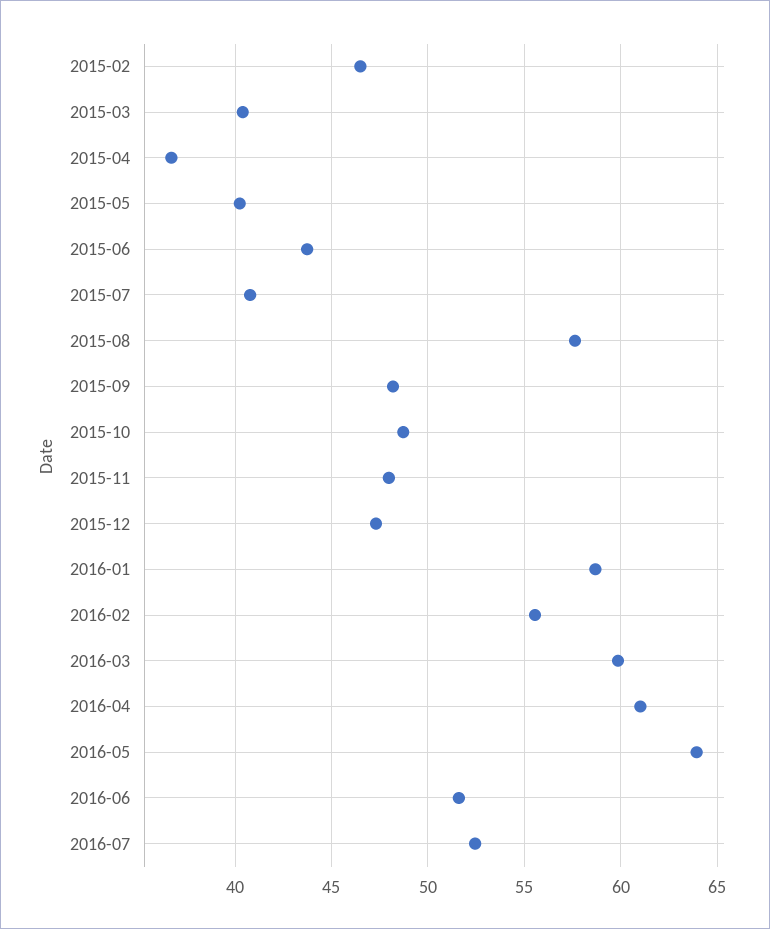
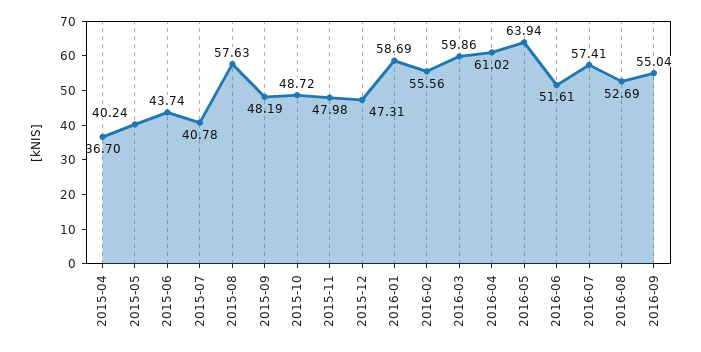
2015-02: 46.5 -> none
2015-03: 40.5 -> none
2016-07: 52.5 -> 57.41
2016-08: none -> 52.69
2016-09: none -> 55.04

